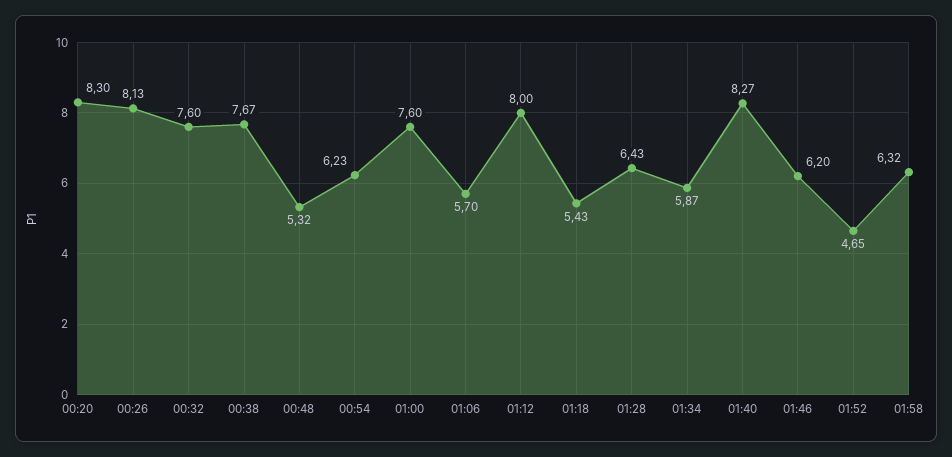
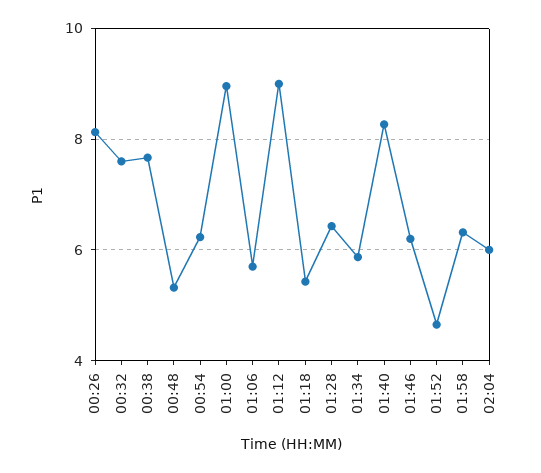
00:20: 8.3 -> none
01:00: 7.6 -> 9
01:12: 8 -> 9
02:04: none -> 6

